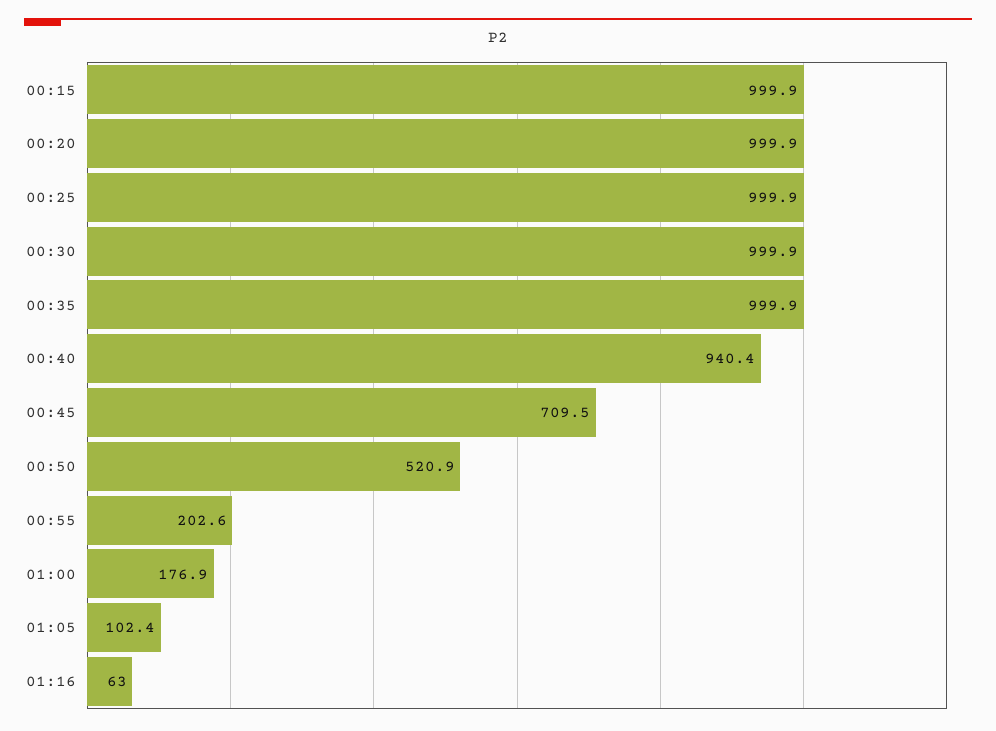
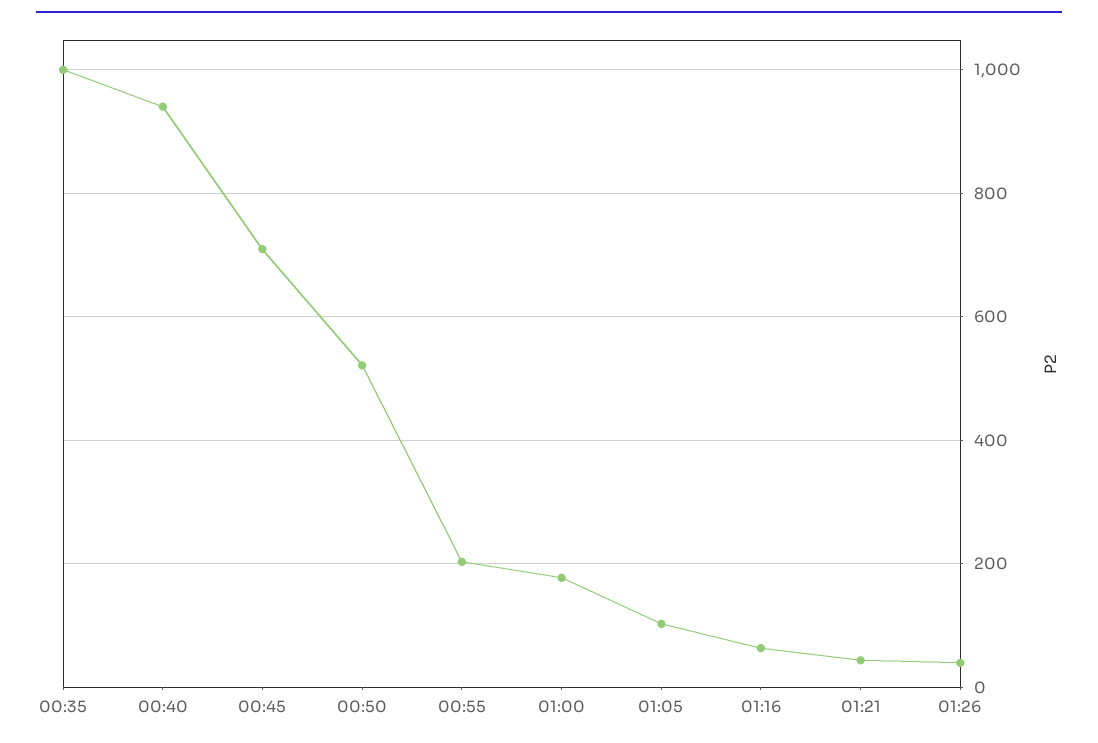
00:15: 999.9 -> none
00:20: 999.9 -> none
00:25: 999.9 -> none
00:30: 999.9 -> none
01:21: none -> 40
01:26: none -> 40

